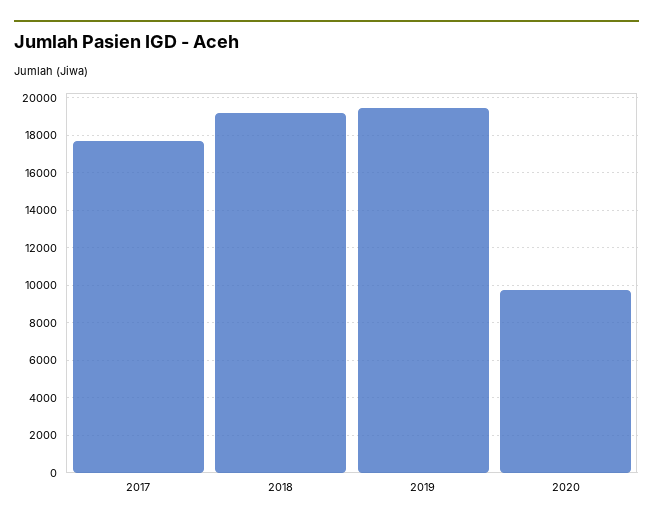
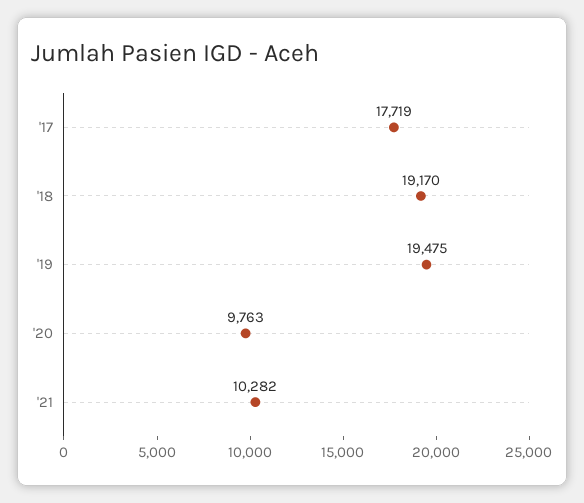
'21: none -> 10282

